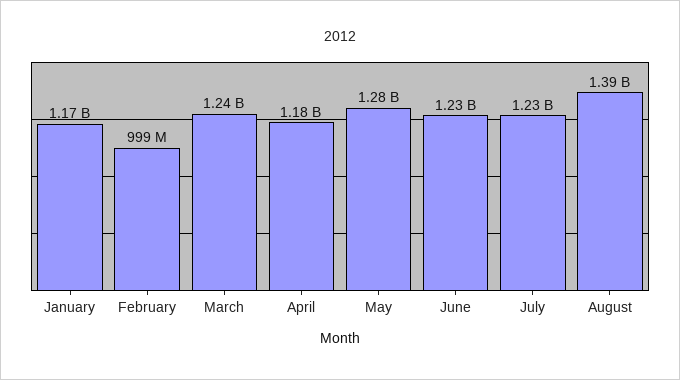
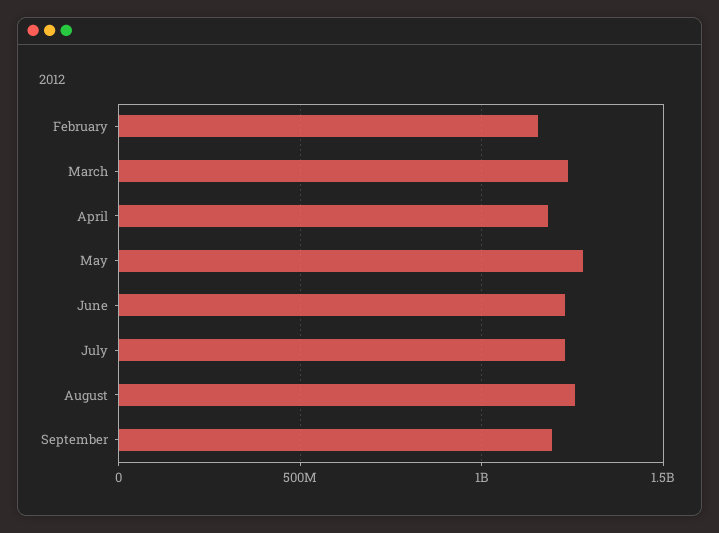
January: 1170000000 -> none
February: 999000000 -> 1150000000
August: 1390000000 -> 1250000000
September: none -> 1200000000

